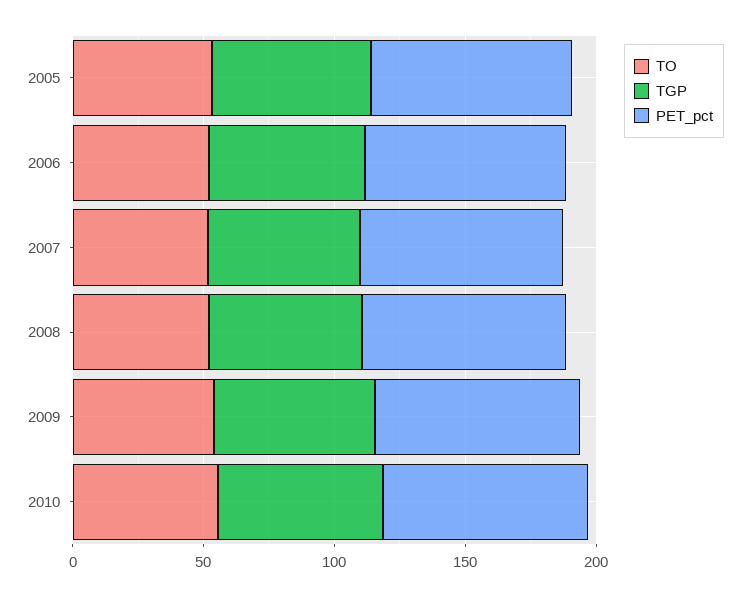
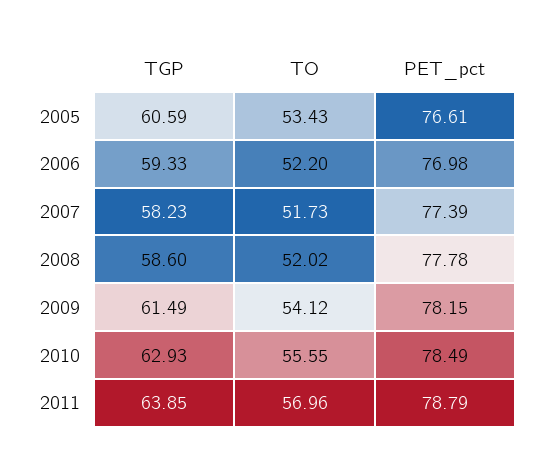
TGP, 2011: none -> 63.85
TO, 2011: none -> 56.96
PET_pct, 2011: none -> 78.79

